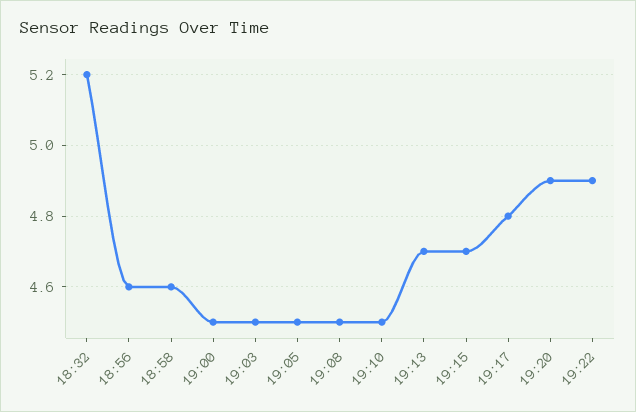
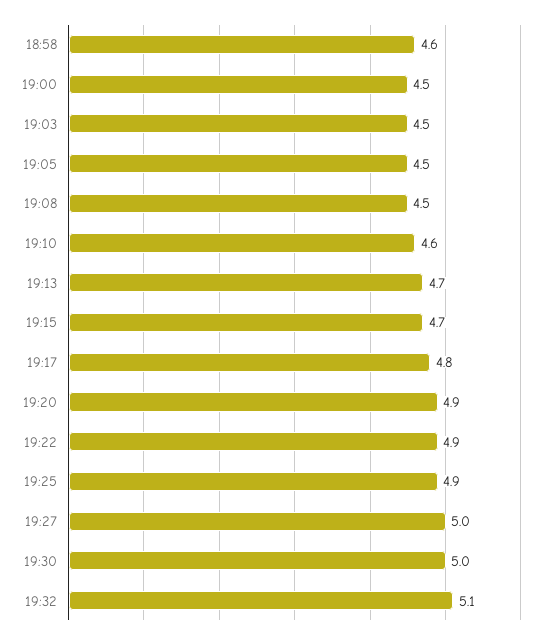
18:32: 5.2 -> none
18:56: 4.6 -> none
19:10: 4.5 -> 4.6
19:25: none -> 4.9
19:27: none -> 5
19:30: none -> 5
19:32: none -> 5.1

